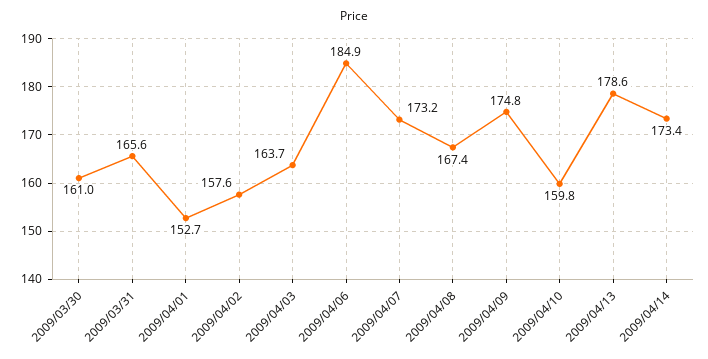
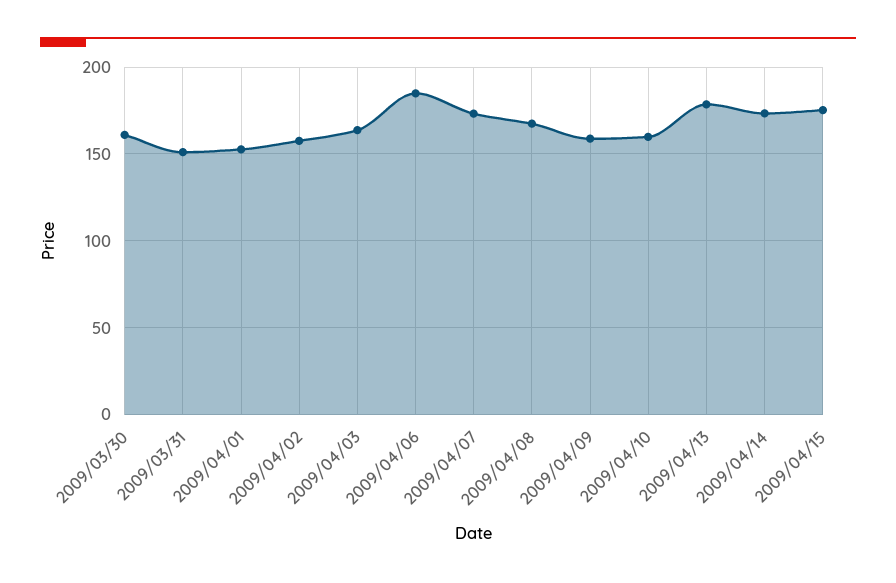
2009/03/31: 165.6 -> 150
2009/04/09: 174.8 -> 160
2009/04/15: none -> 175

